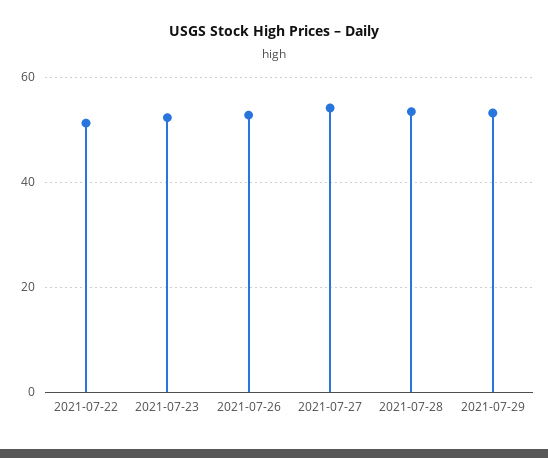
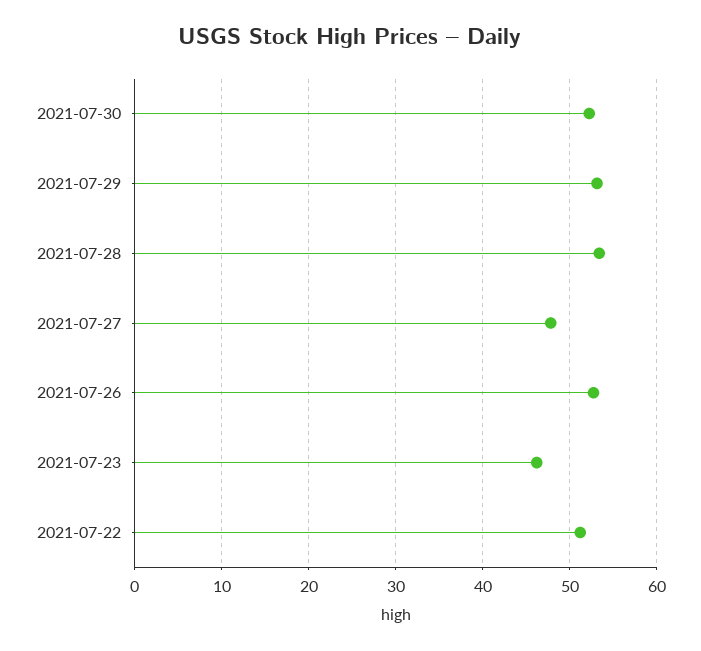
2021-07-23: 52 -> 46
2021-07-27: 54 -> 48
2021-07-30: none -> 52

